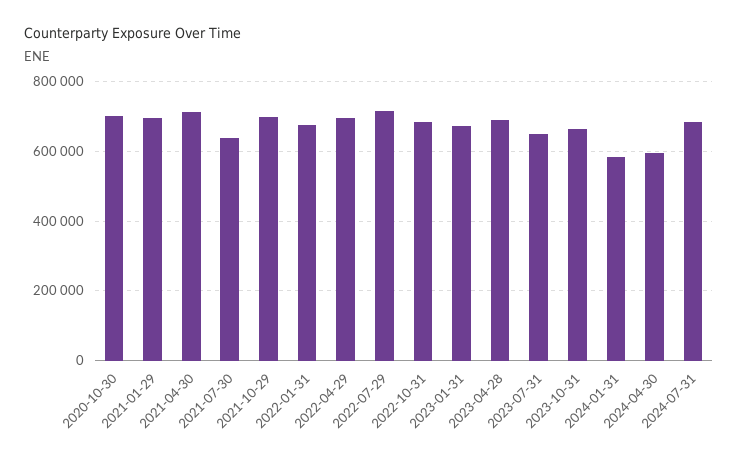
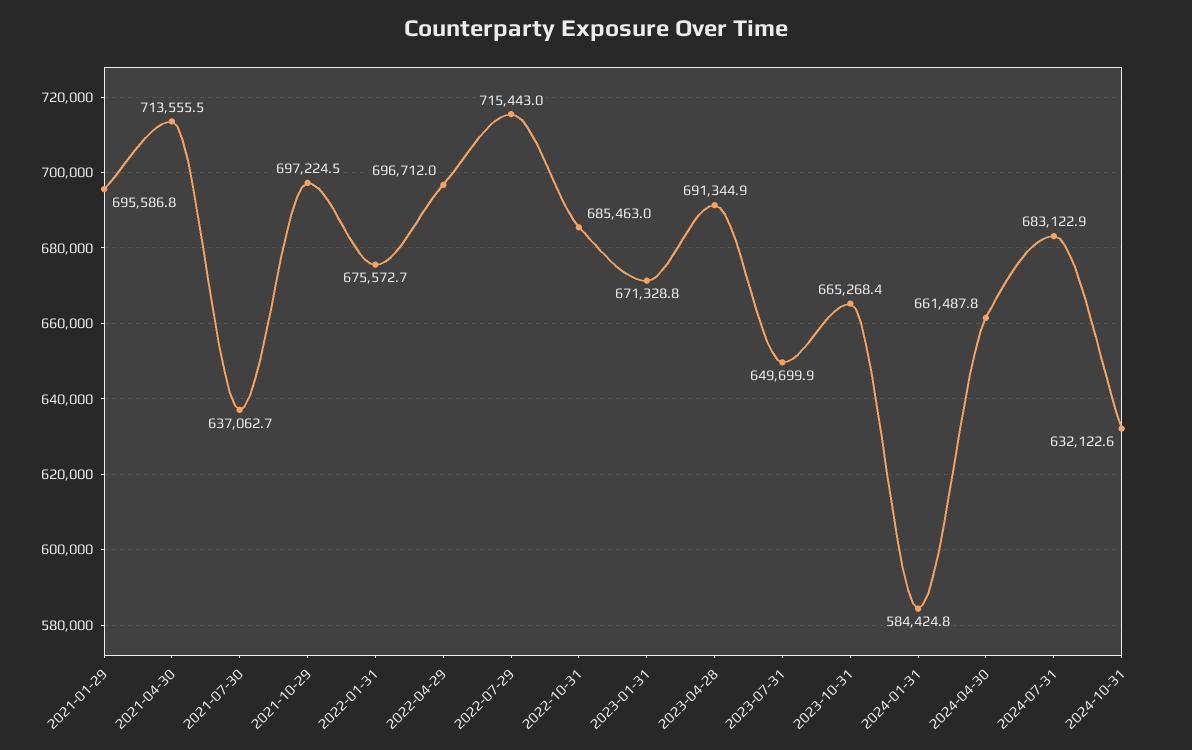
2020-10-30: 700000 -> none
2024-04-30: 600000 -> 661487.8
2024-10-31: none -> 632122.6

